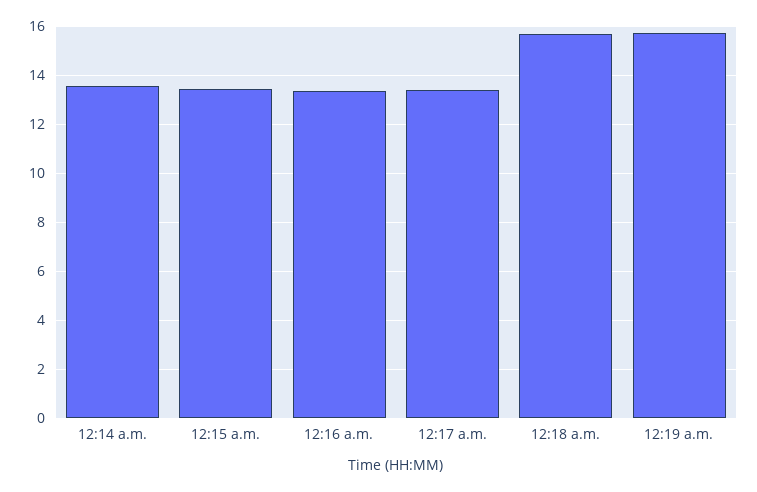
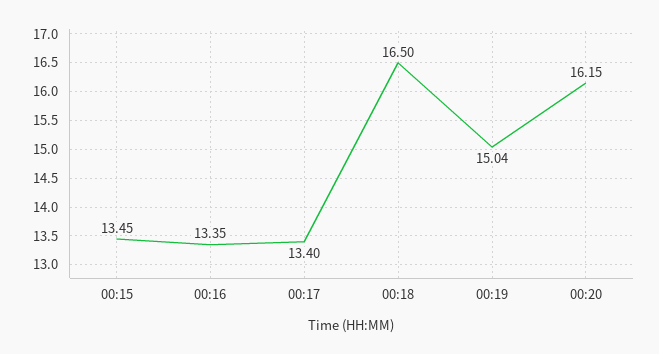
12:14 a.m.: 13.5 -> none
12:18 a.m.: 15.75 -> 16.5
12:19 a.m.: 15.75 -> 15.04
00:20: none -> 16.15

